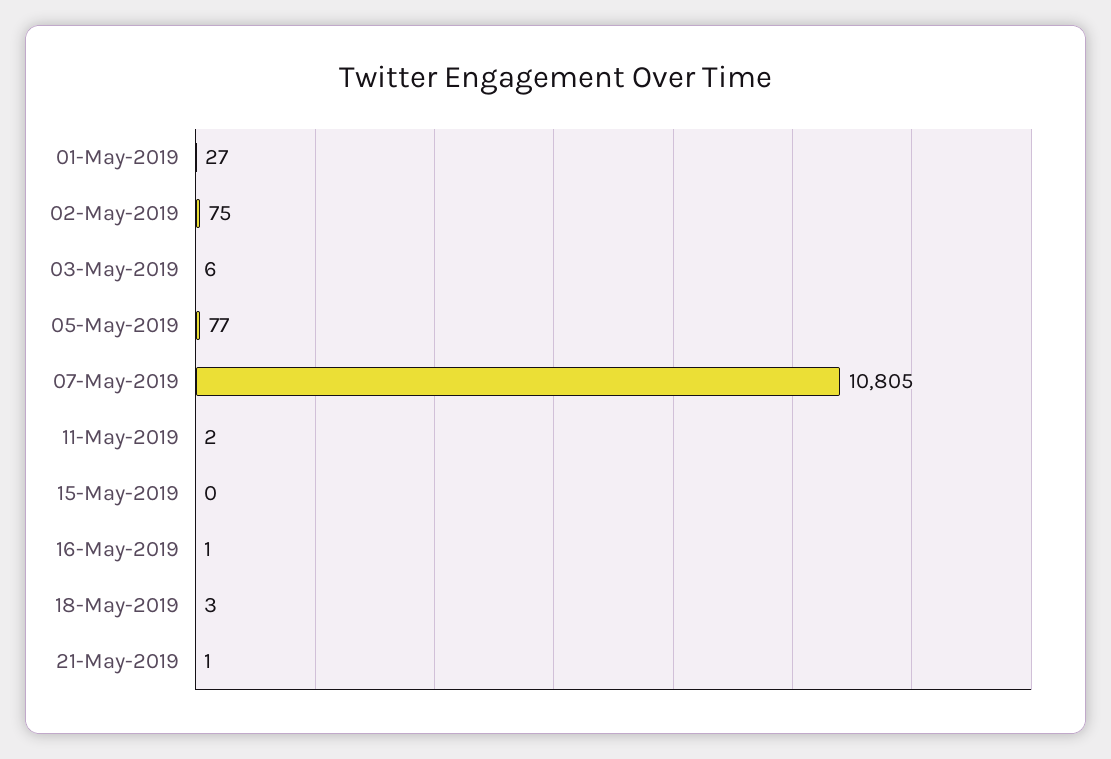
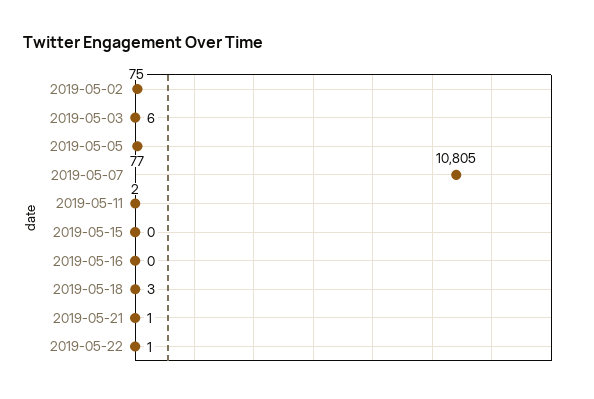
01-May-2019: 27 -> none
16-May-2019: 1 -> 0
2019-05-22: none -> 1

